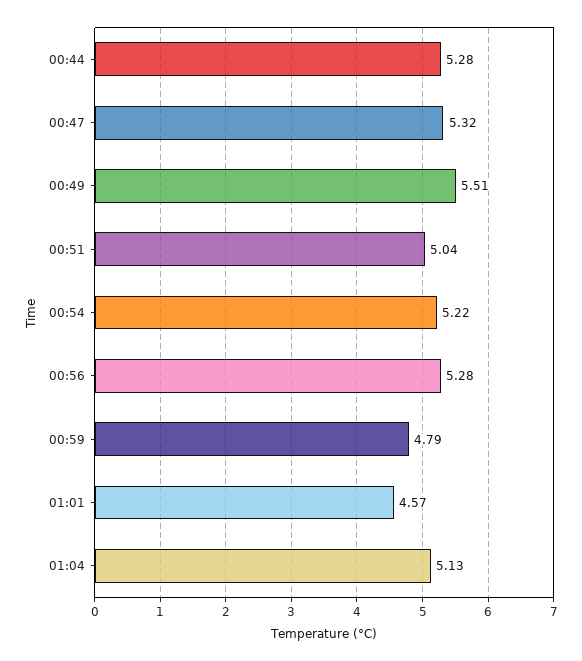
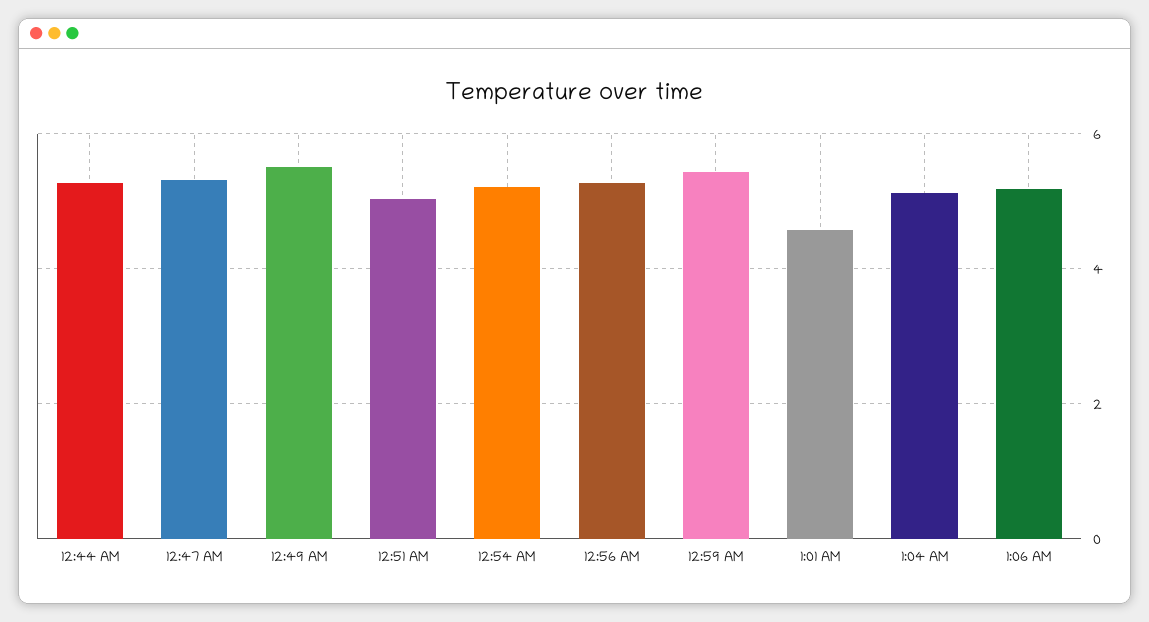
00:59: 4.79 -> 5.4
1:06 AM: none -> 5.2

